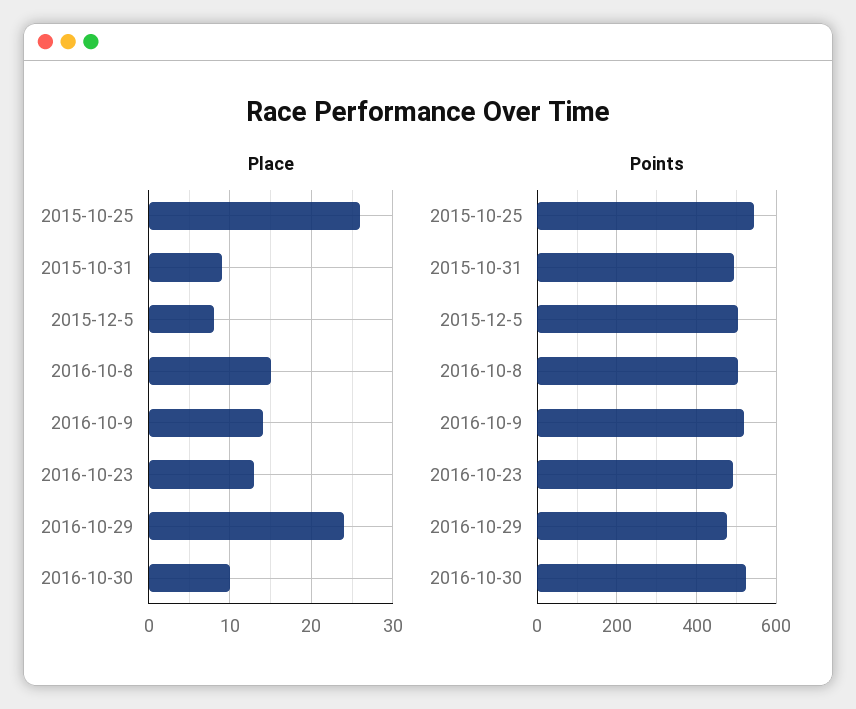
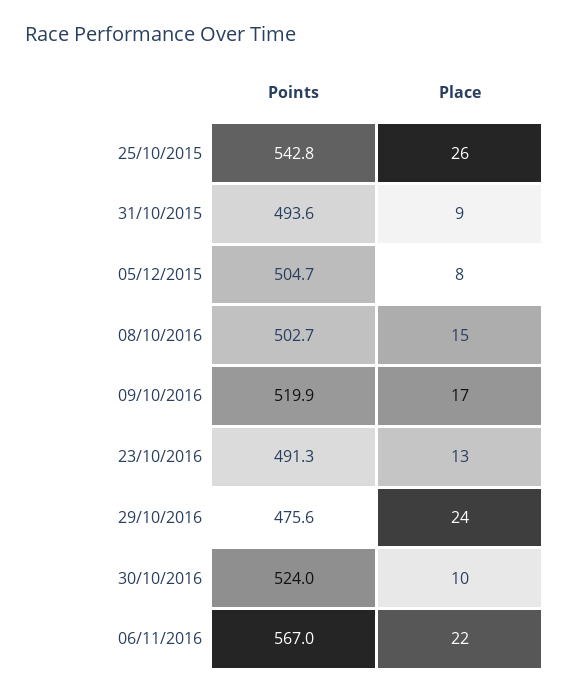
Place, 2016-10-9: 14 -> 17
Points, 06/11/2016: none -> 567
Place, 06/11/2016: none -> 22

